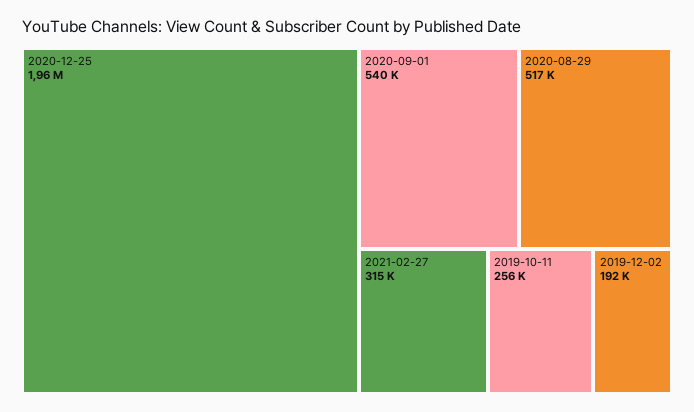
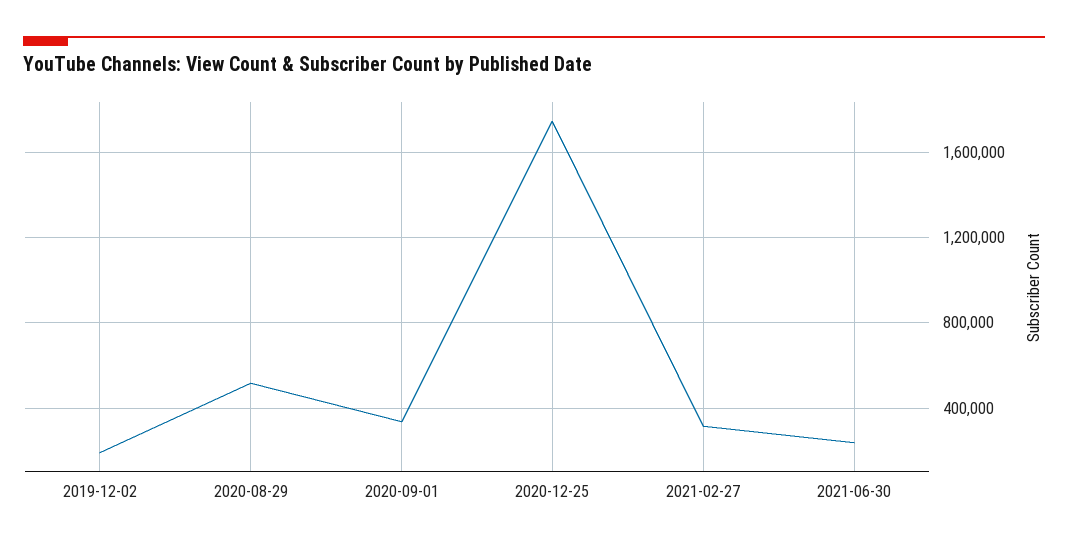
2020-12-25: 1960000 -> 1750000
2020-09-01: 540000 -> 350000
2019-10-11: 256000 -> none
2021-06-30: none -> 250000

